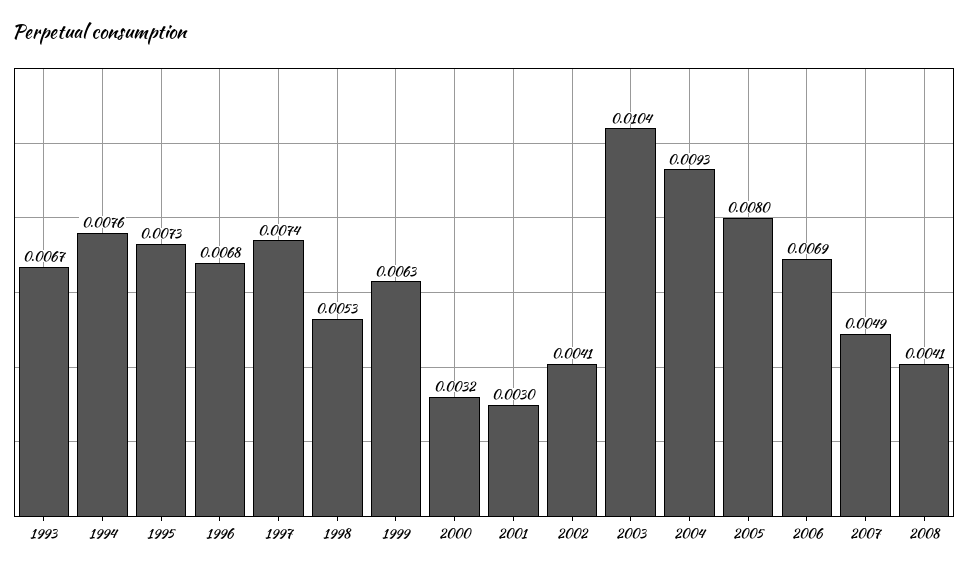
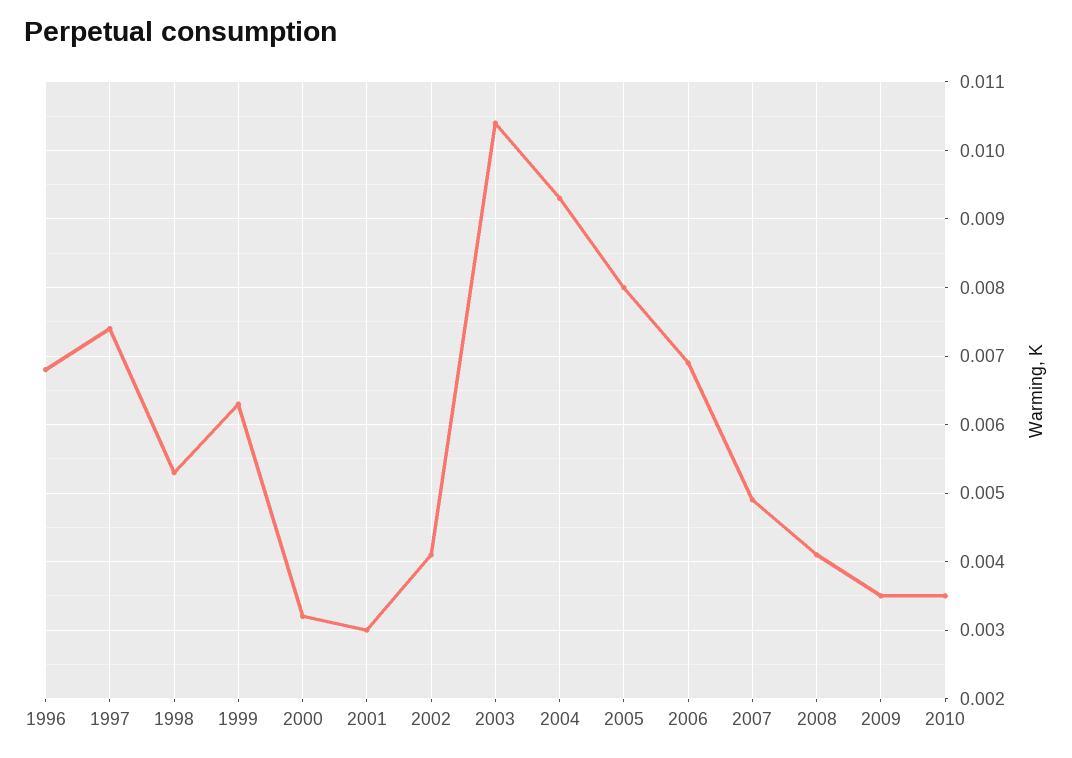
1993: 0.0067 -> none
1994: 0.0076 -> none
1995: 0.0073 -> none
2009: none -> 0.0035
2010: none -> 0.0035

